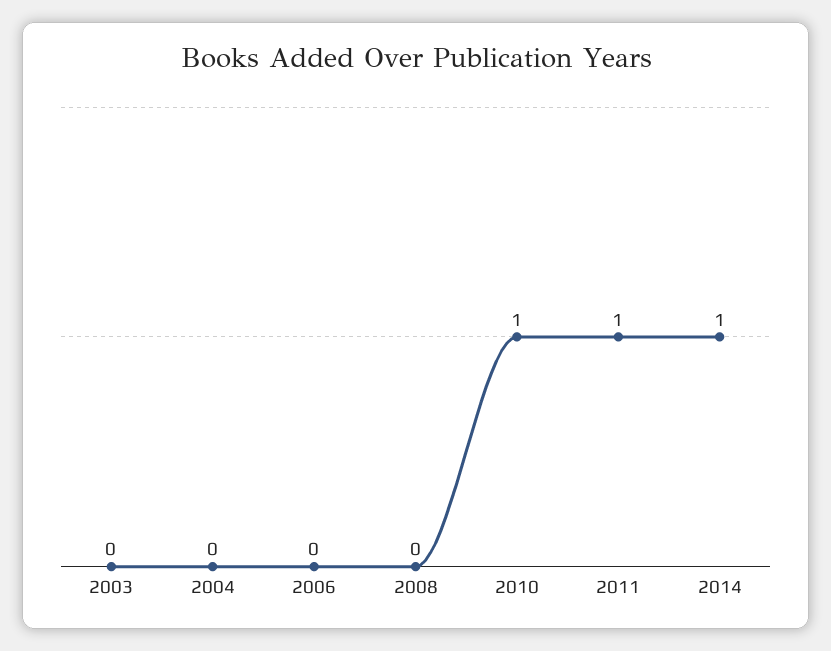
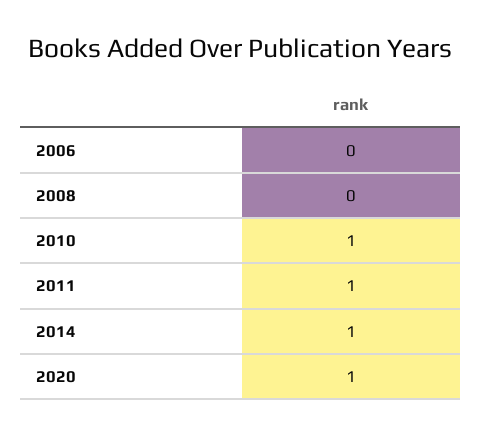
2003: 0 -> none
2004: 0 -> none
2020: none -> 1

